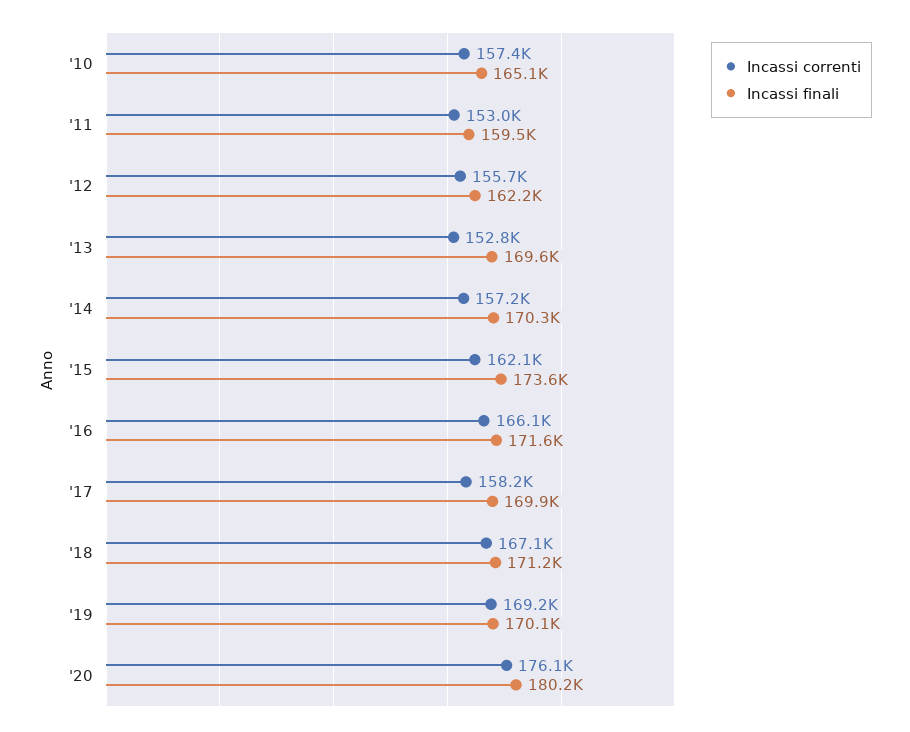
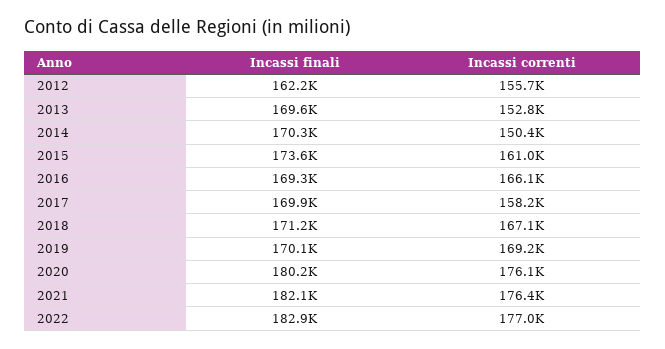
Incassi correnti, '10: 157400 -> none
Incassi finali, '10: 165100 -> none
Incassi correnti, '11: 153000 -> none
Incassi finali, '11: 159500 -> none
Incassi correnti, '14: 157200 -> 150400
Incassi correnti, '15: 162100 -> 161000
Incassi finali, '16: 171600 -> 169300
Incassi finali, 2021: none -> 182100
Incassi correnti, 2021: none -> 176400
Incassi finali, 2022: none -> 182900
Incassi correnti, 2022: none -> 177000

